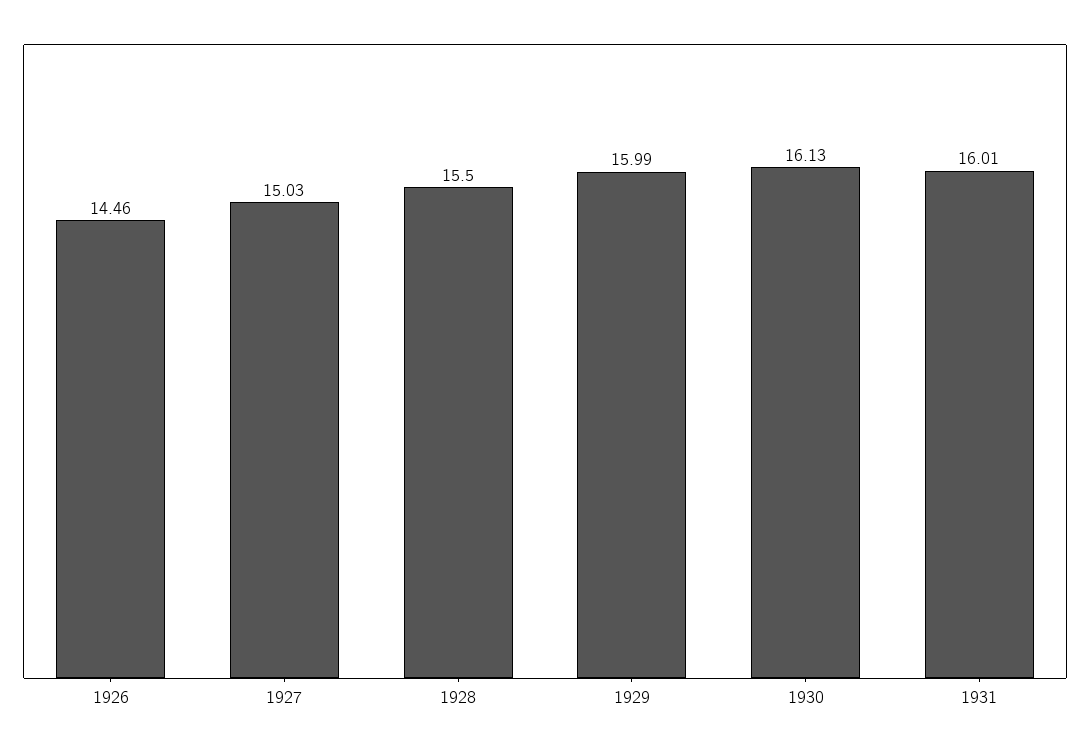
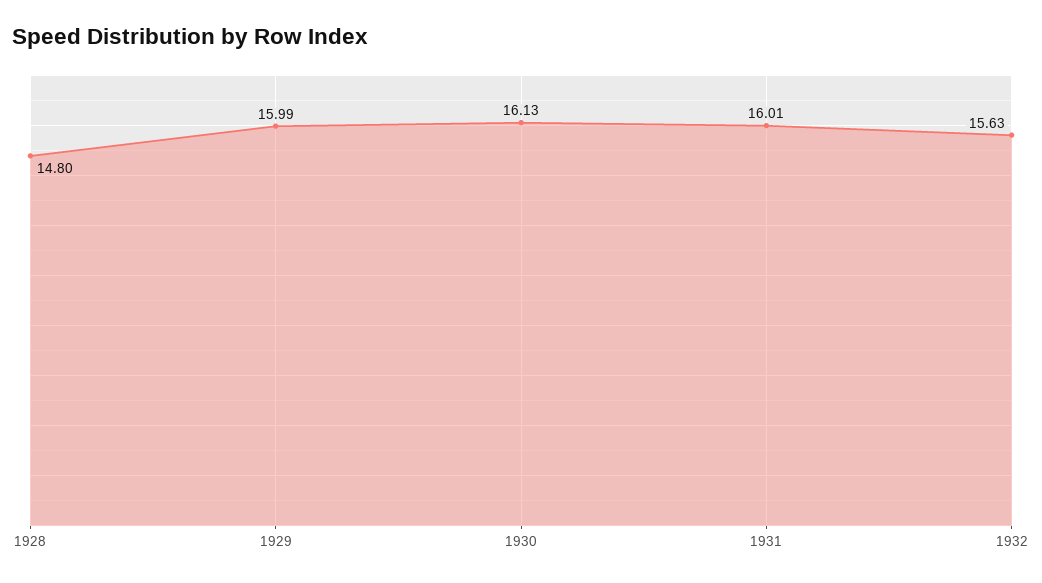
1926: 14.46 -> none
1927: 15.03 -> none
1928: 15.5 -> 14.8
1932: none -> 15.63

